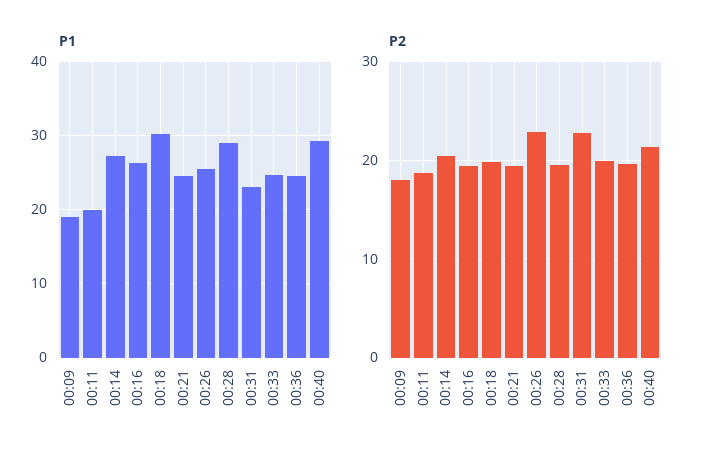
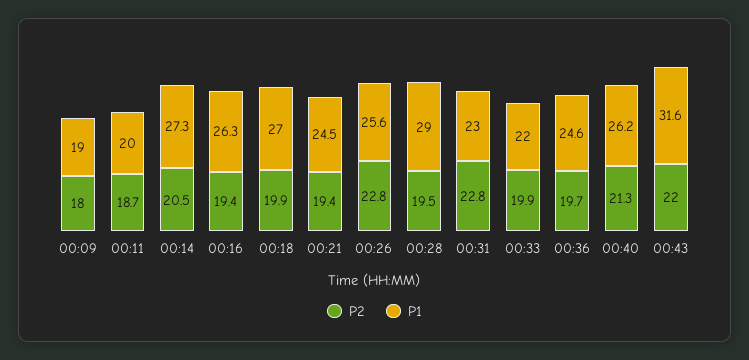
P1, 00:18: 30 -> 27
P1, 00:33: 25 -> 22
P1, 00:40: 29 -> 26.2
P2, 00:43: none -> 22
P1, 00:43: none -> 31.6

